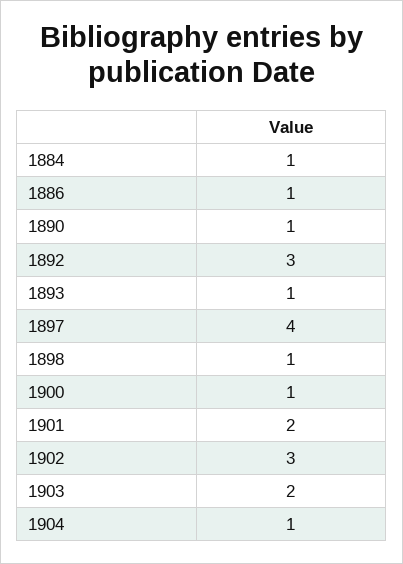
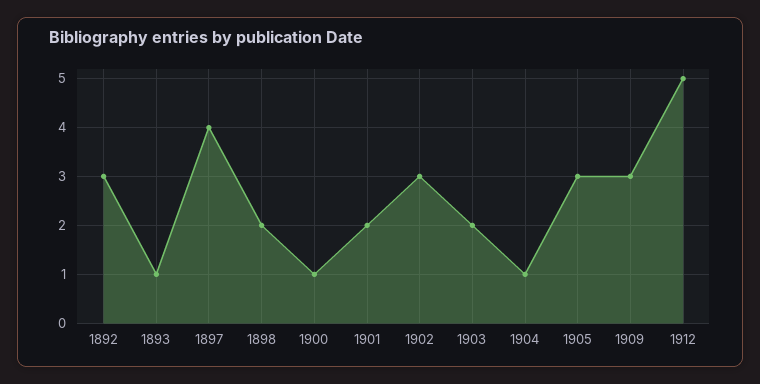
1884: 1 -> none
1886: 1 -> none
1890: 1 -> none
1898: 1 -> 2
1905: none -> 3
1909: none -> 3
1912: none -> 5

